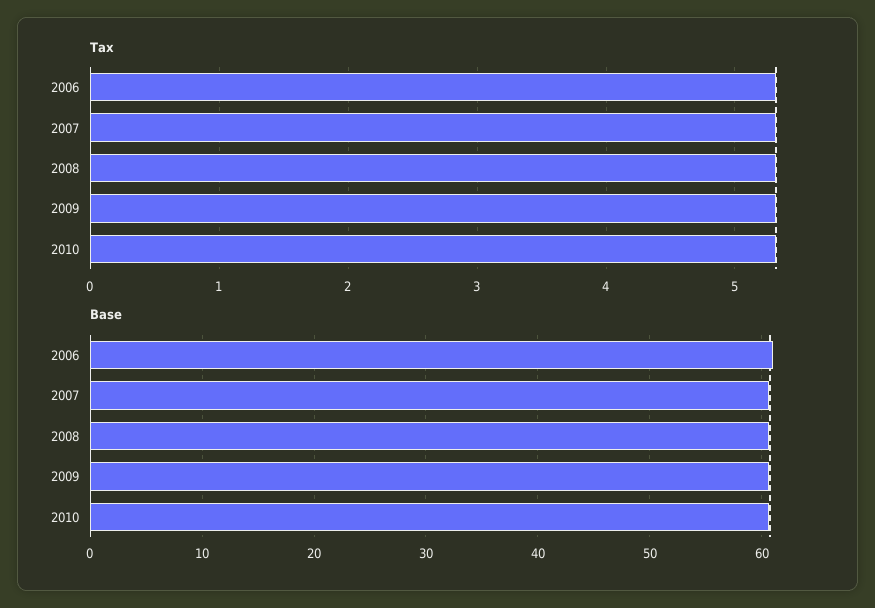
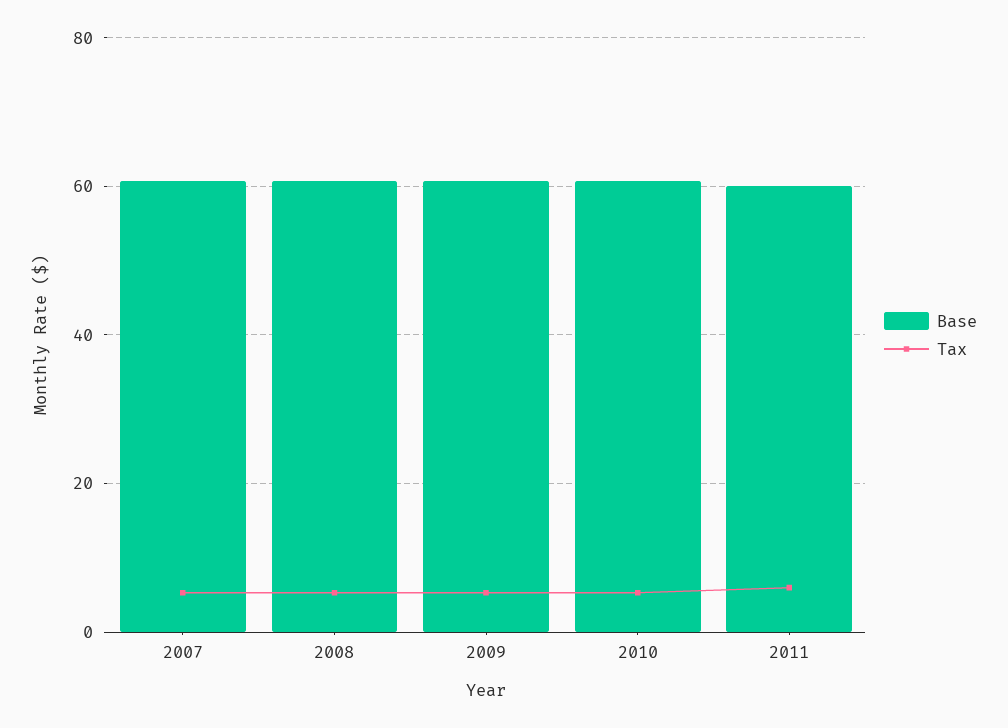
Tax, 2006: 5.3 -> none
Base, 2006: 61 -> none
Base, 2011: none -> 60
Tax, 2011: none -> 6

